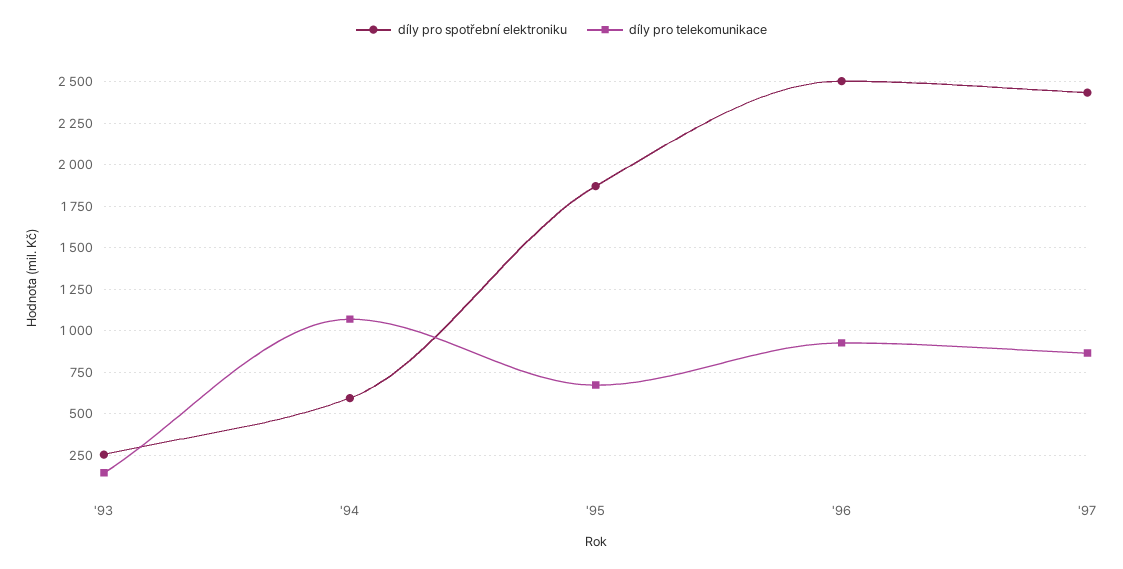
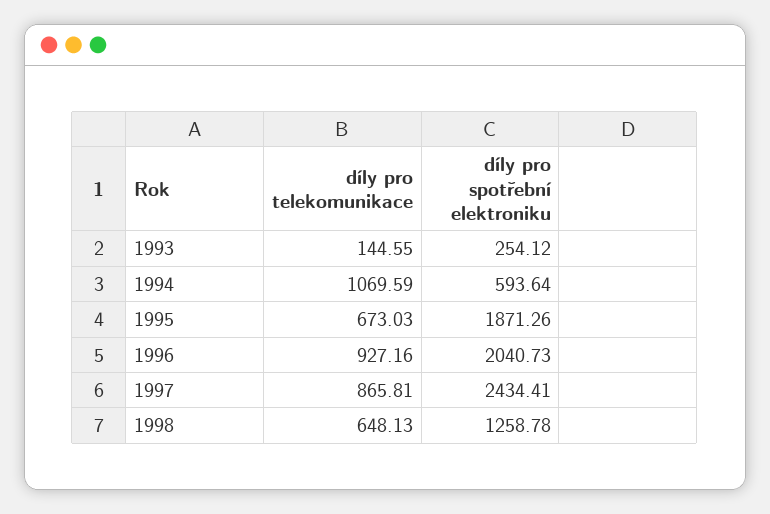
díly pro spotřební elektroniku, '96: 2500 -> 2040.73
díly pro telekomunikace, 1998: none -> 648.13
díly pro spotřební elektroniku, 1998: none -> 1258.78

